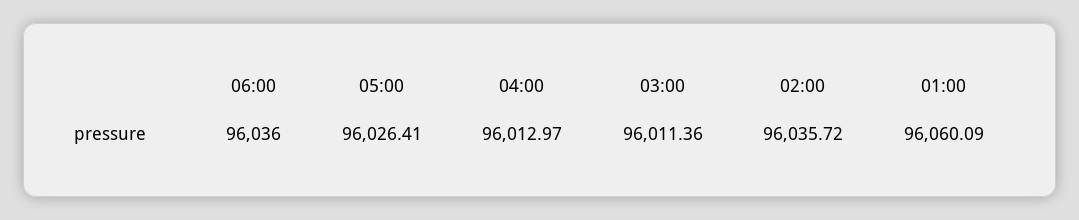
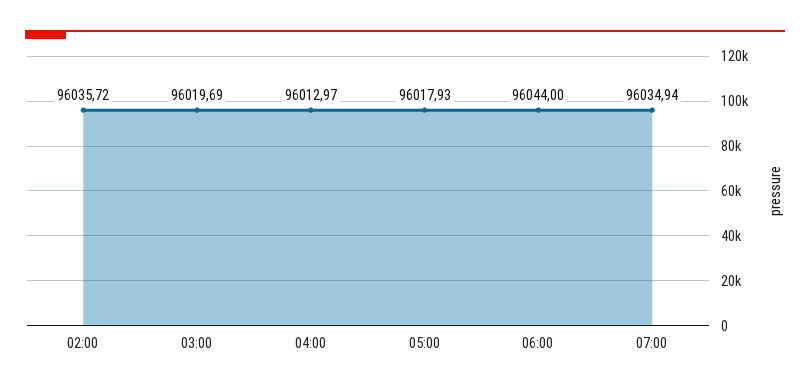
06:00: 96036 -> 96044
05:00: 96026.41 -> 96017.93
03:00: 96011.36 -> 96019.69
01:00: 96060.09 -> none
07:00: none -> 96034.94

